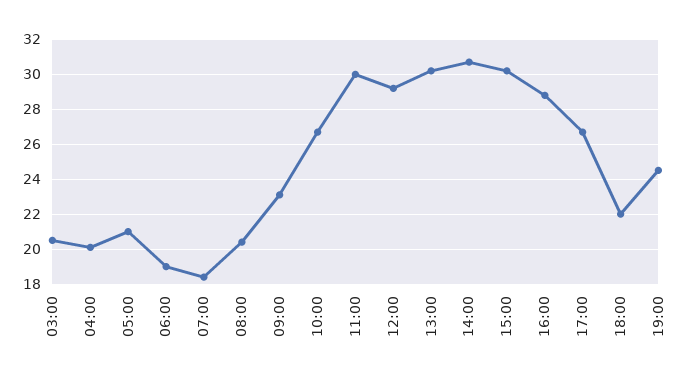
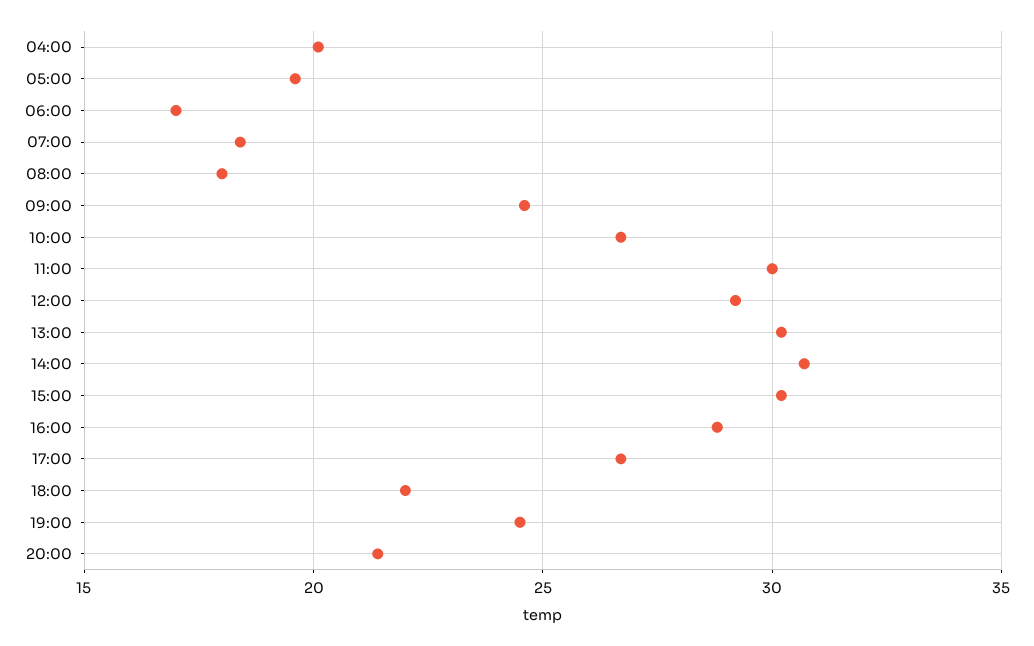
03:00: 20.5 -> none
05:00: 21 -> 19.5
06:00: 19 -> 17
08:00: 20.5 -> 18
09:00: 23 -> 24.5
20:00: none -> 21.5

